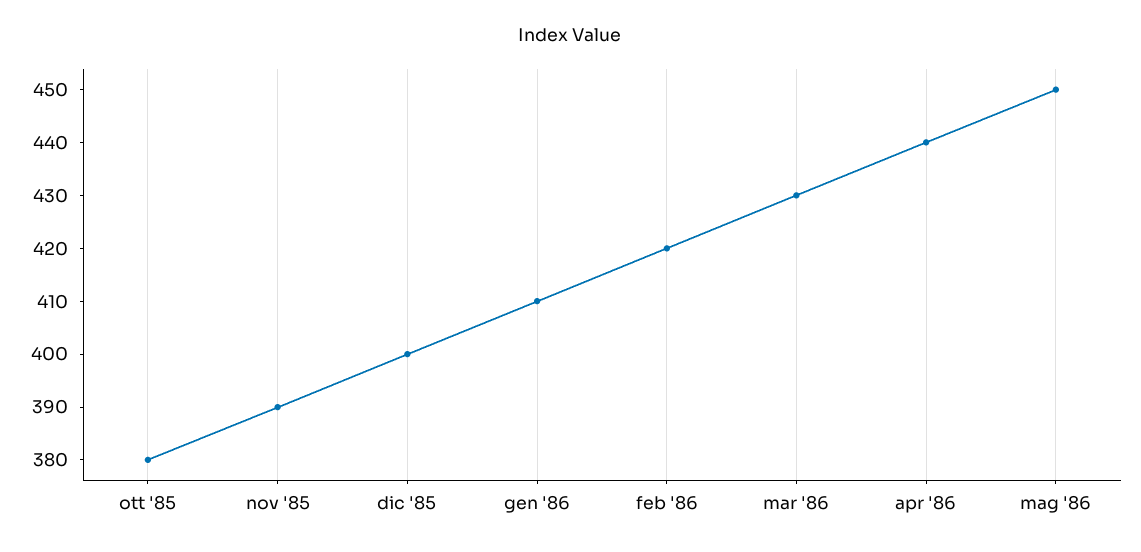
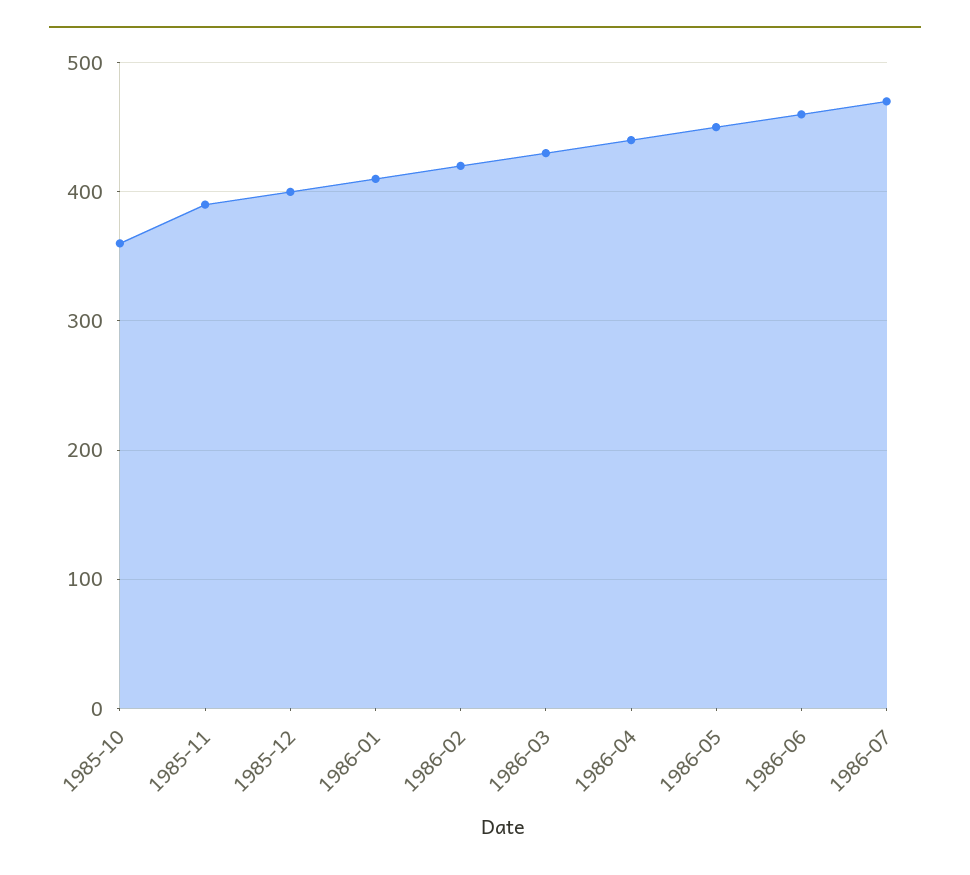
ott '85: 380 -> 360
1986-06: none -> 460
1986-07: none -> 470

